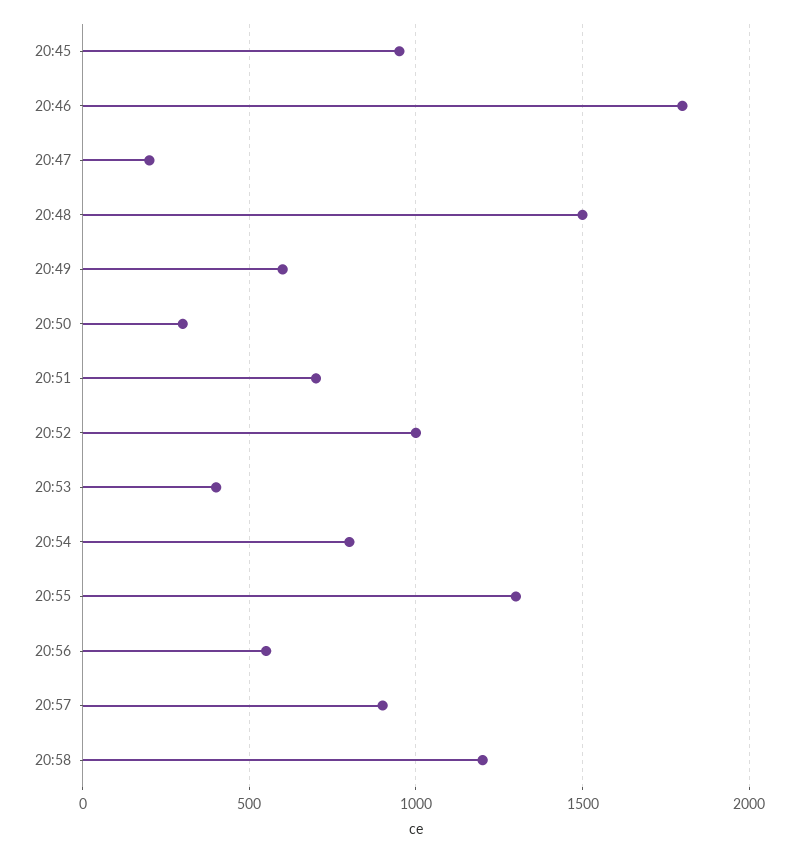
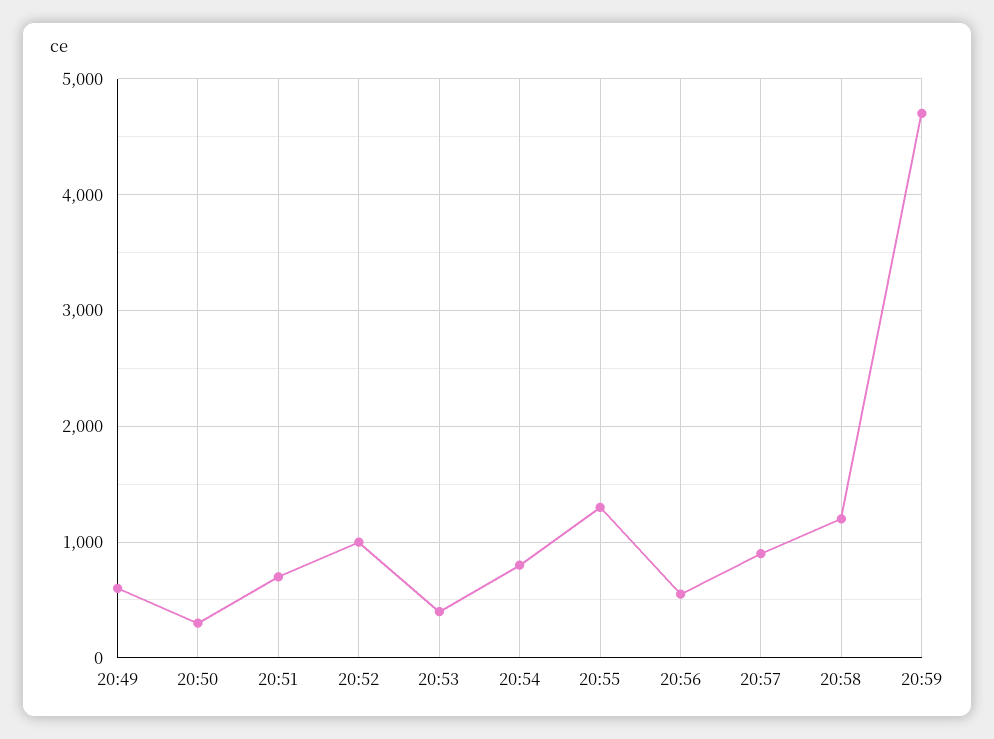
20:45: 950 -> none
20:46: 1800 -> none
20:47: 200 -> none
20:48: 1500 -> none
20:59: none -> 4700

